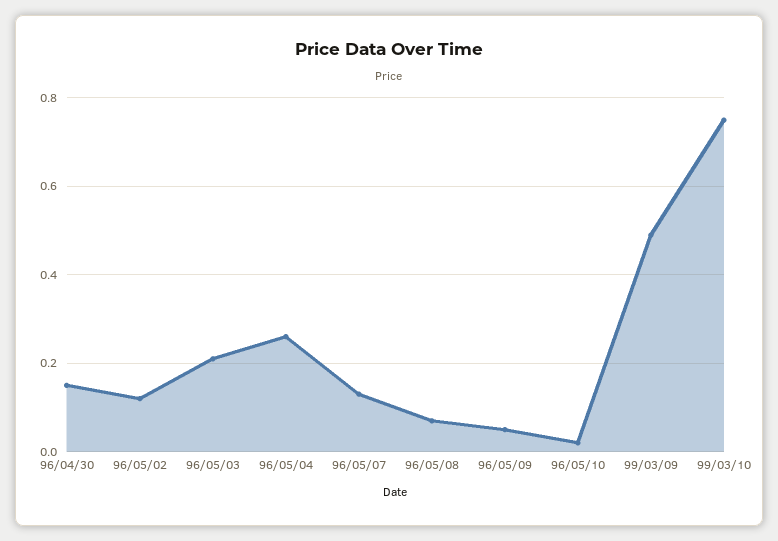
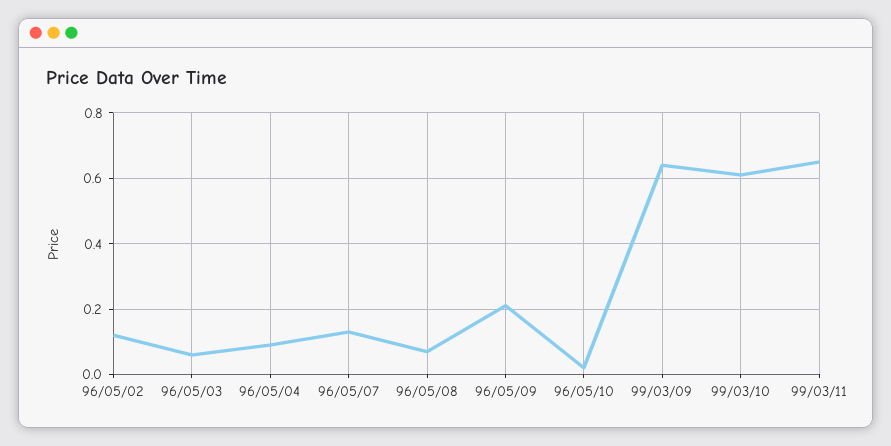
96/04/30: 0.15 -> none
96/05/03: 0.2 -> 0.05
96/05/04: 0.25 -> 0.1
96/05/09: 0.05 -> 0.2
99/03/09: 0.5 -> 0.65
99/03/10: 0.75 -> 0.6
99/03/11: none -> 0.65

